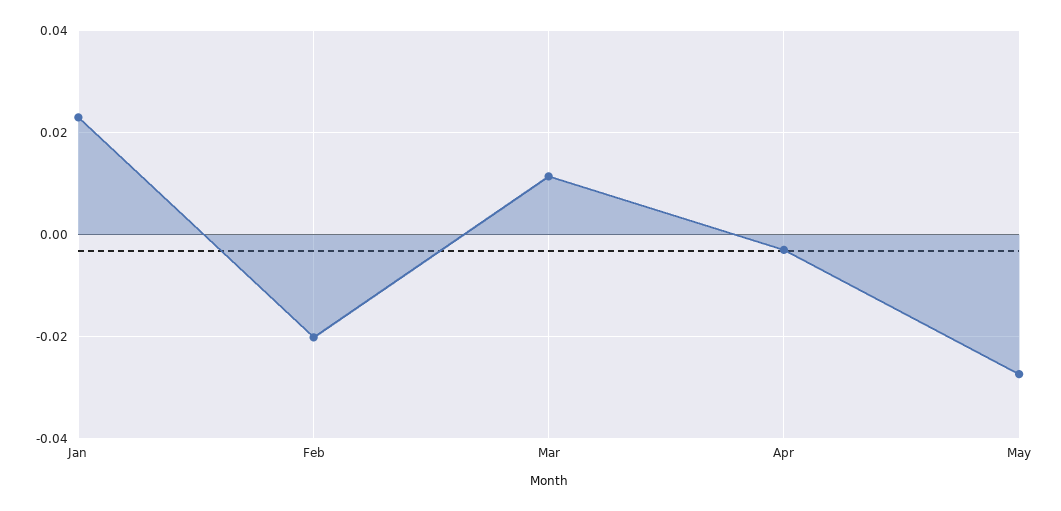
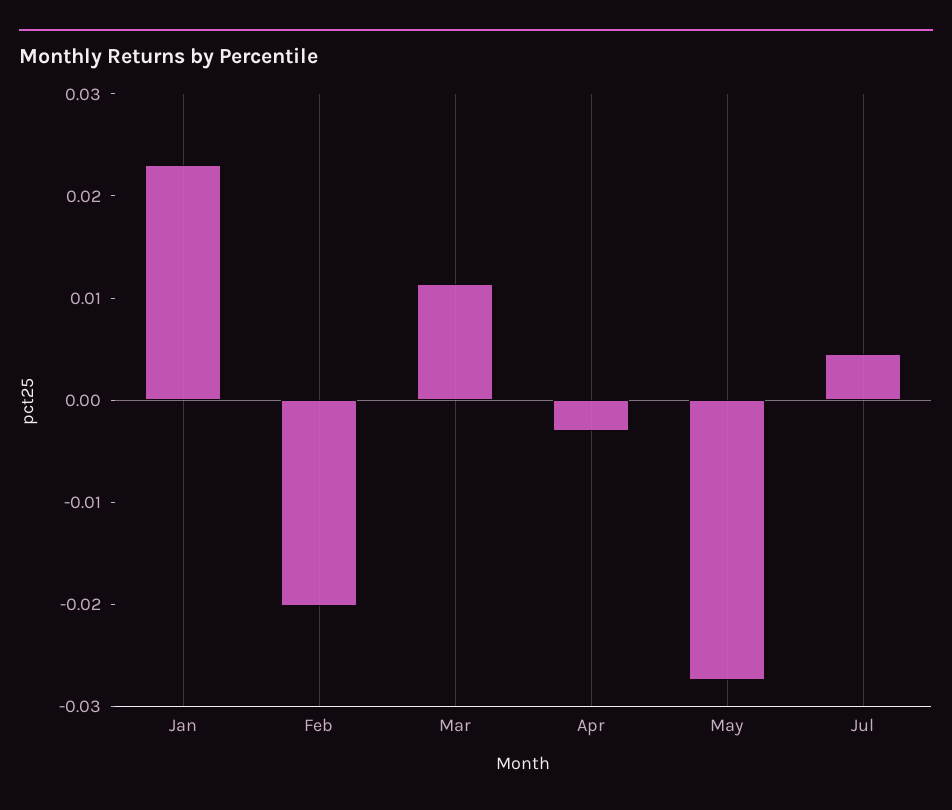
Jul: none -> 0.004

